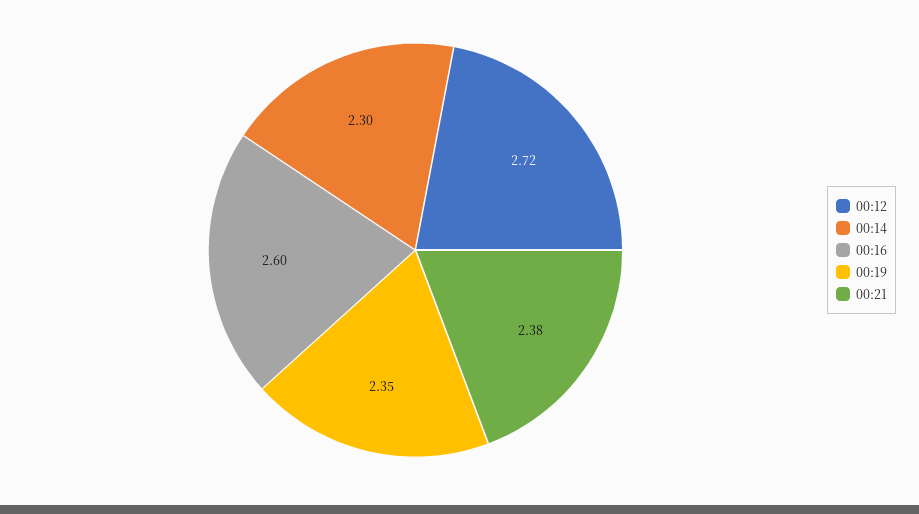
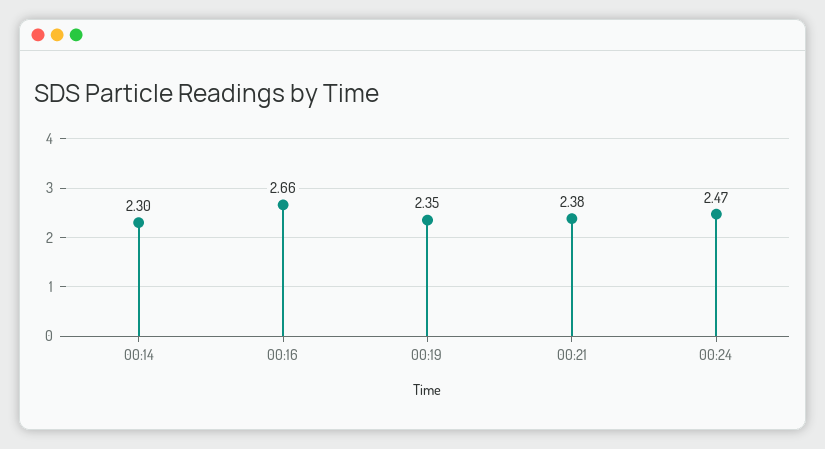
00:12: 2.72 -> none
00:16: 2.6 -> 2.66
00:24: none -> 2.47

